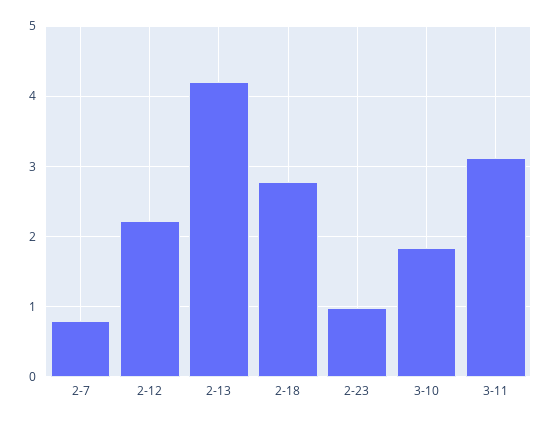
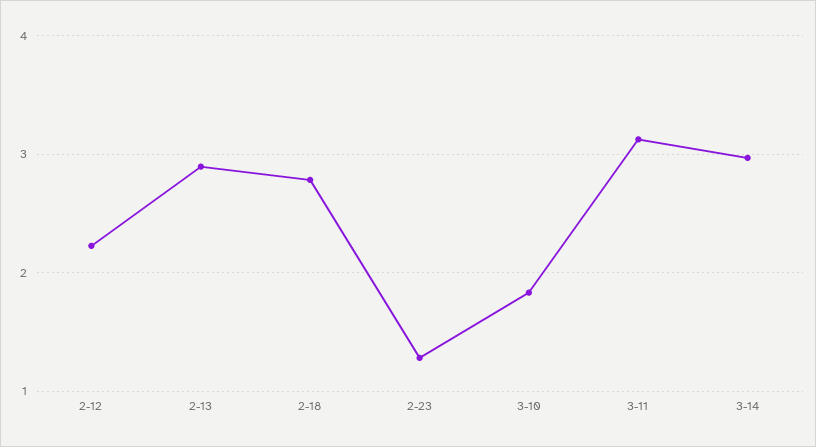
2-7: 0.8 -> none
2-13: 4.2 -> 2.9
2-23: 1 -> 1.3
3-14: none -> 3

